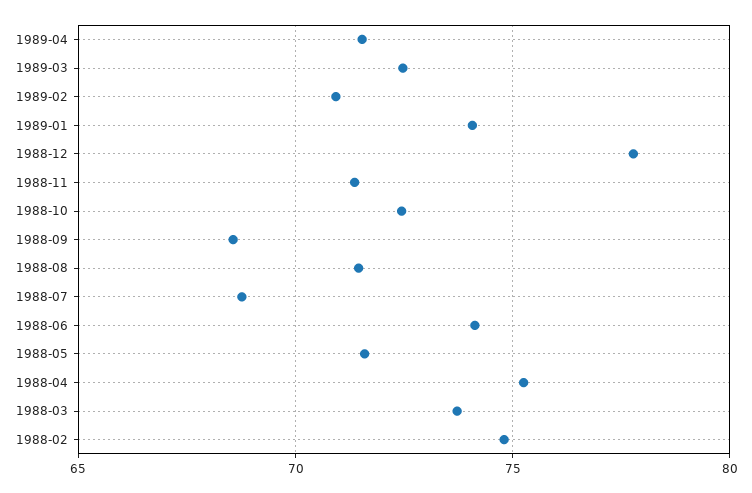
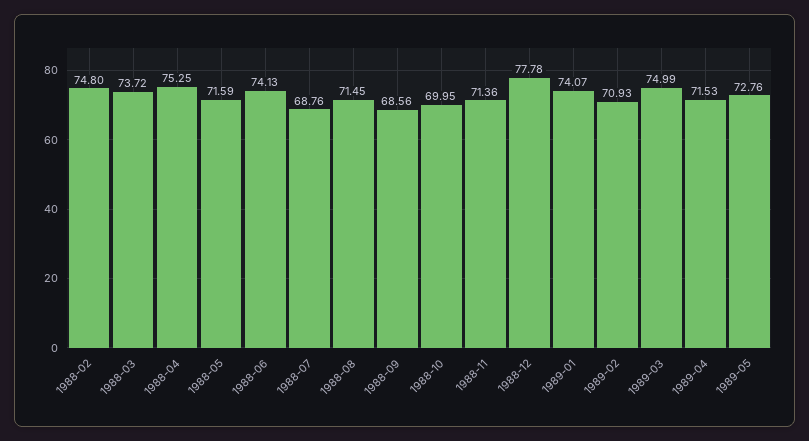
1989-03: 72.5 -> 74.99
1988-10: 72.5 -> 69.95
1989-05: none -> 72.76

